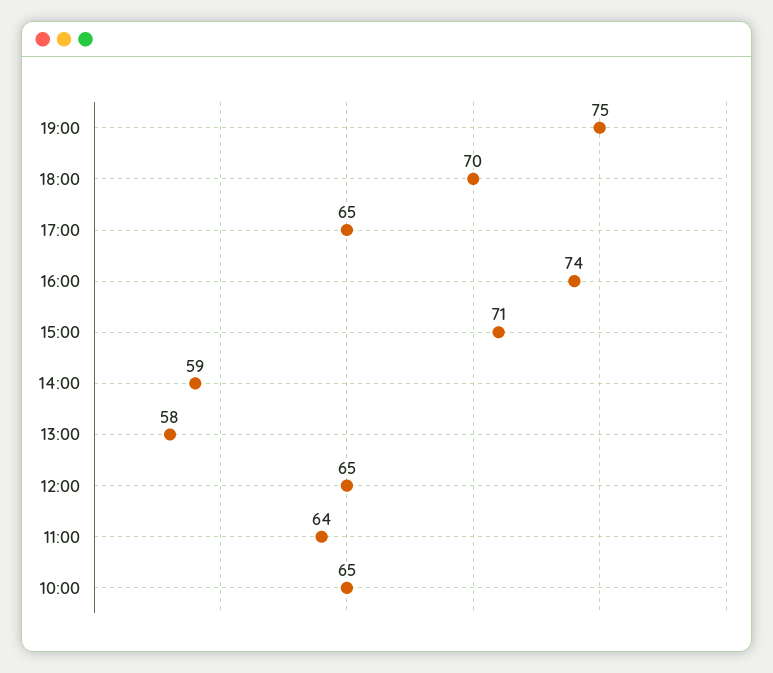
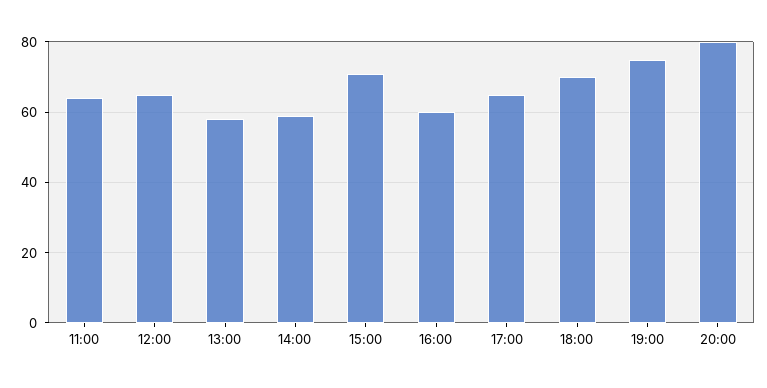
16:00: 74 -> 60
10:00: 65 -> none
20:00: none -> 80

